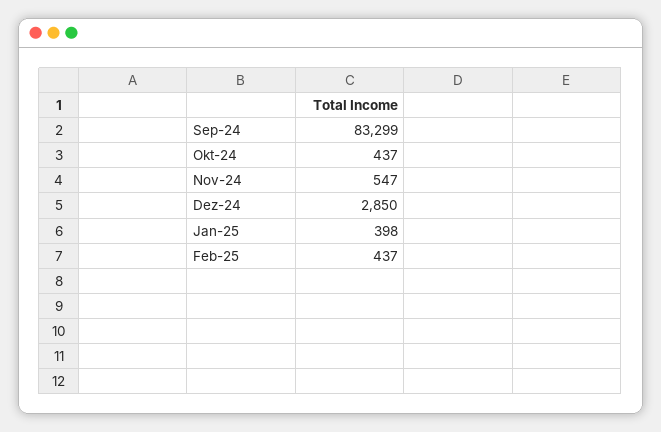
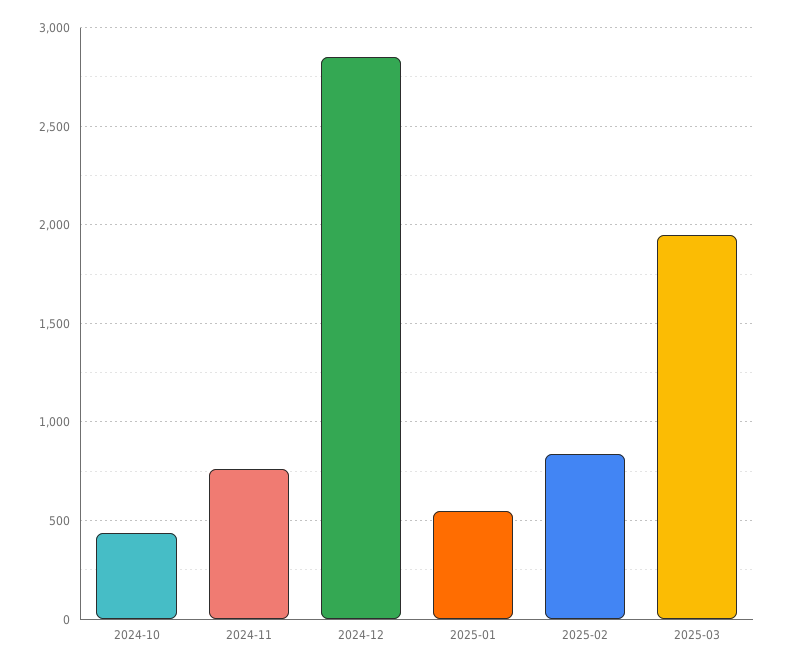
Sep-24: 83299 -> none
Nov-24: 547 -> 750
Jan-25: 398 -> 550
Feb-25: 437 -> 850
2025-03: none -> 1950

